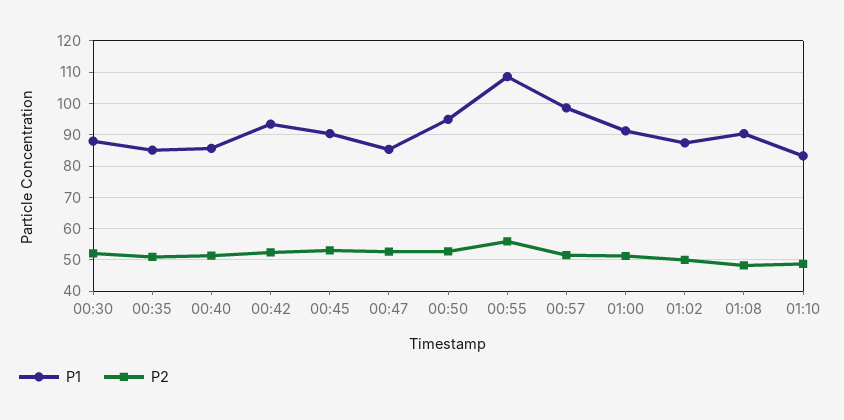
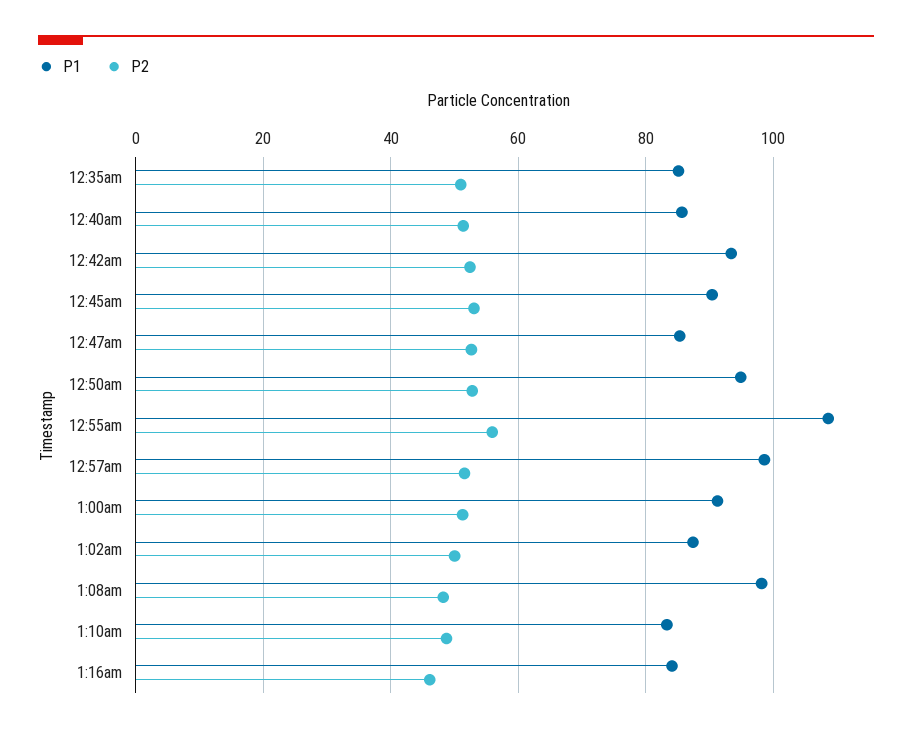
P1, 00:30: 88 -> none
P2, 00:30: 52 -> none
P1, 01:08: 90 -> 98
P1, 1:16am: none -> 84
P2, 1:16am: none -> 46

